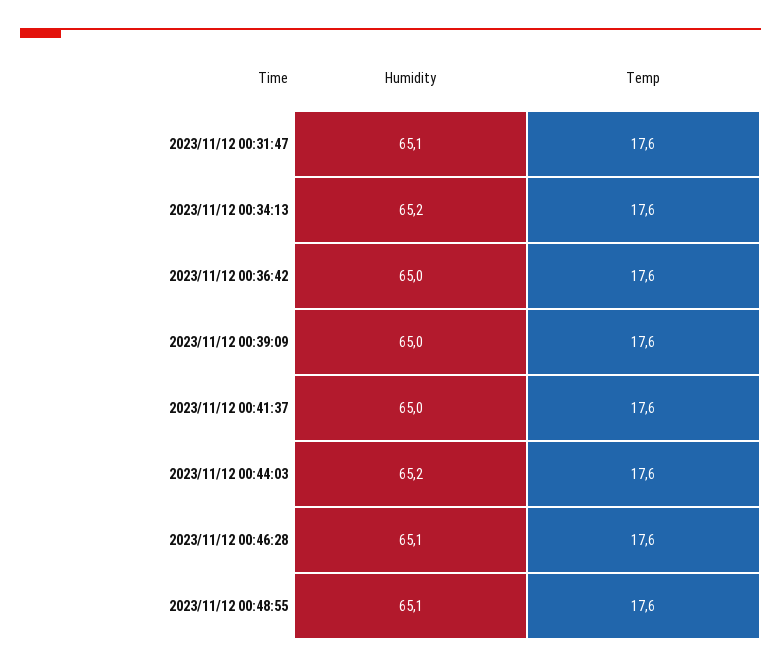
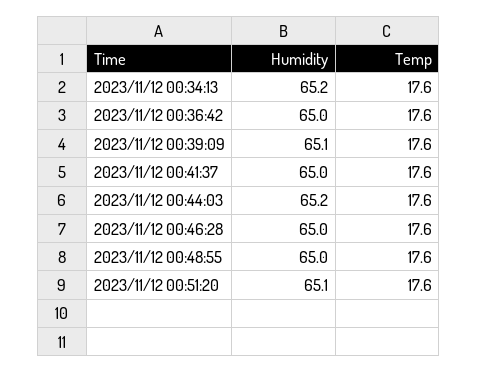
Humidity, 2023/11/12 00:31:47: 65.1 -> none
Temp, 2023/11/12 00:31:47: 17.6 -> none
Humidity, 2023/11/12 00:39:09: 65 -> 65.1
Humidity, 2023/11/12 00:46:28: 65.1 -> 65
Humidity, 2023/11/12 00:48:55: 65.1 -> 65
Humidity, 2023/11/12 00:51:20: none -> 65.1
Temp, 2023/11/12 00:51:20: none -> 17.6

